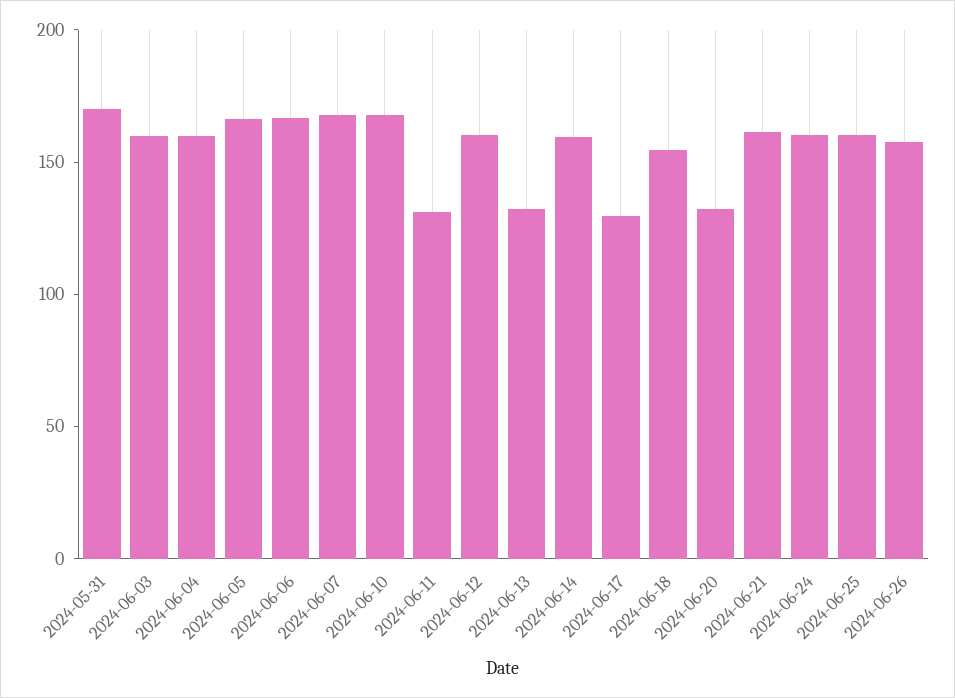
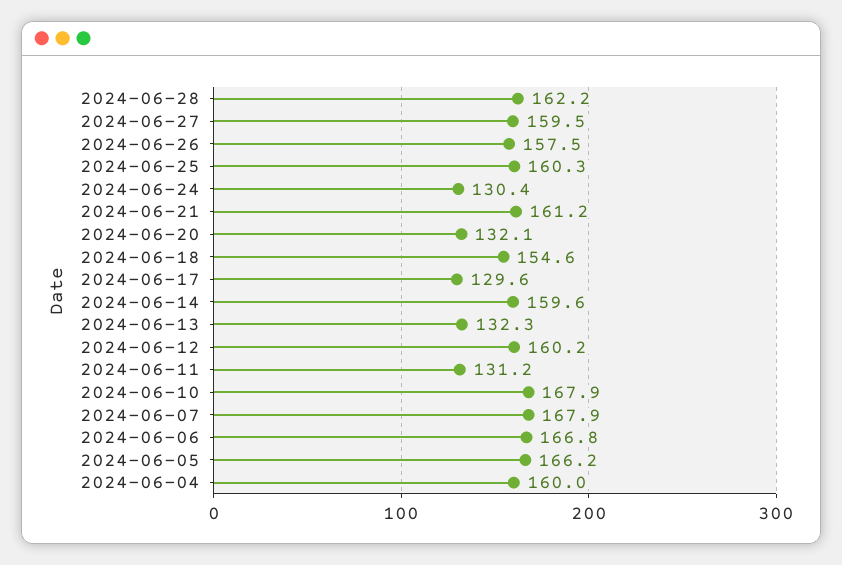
2024-05-31: 170 -> none
2024-06-03: 160 -> none
2024-06-24: 160 -> 130.4
2024-06-28: none -> 162.2
2024-06-27: none -> 159.5

